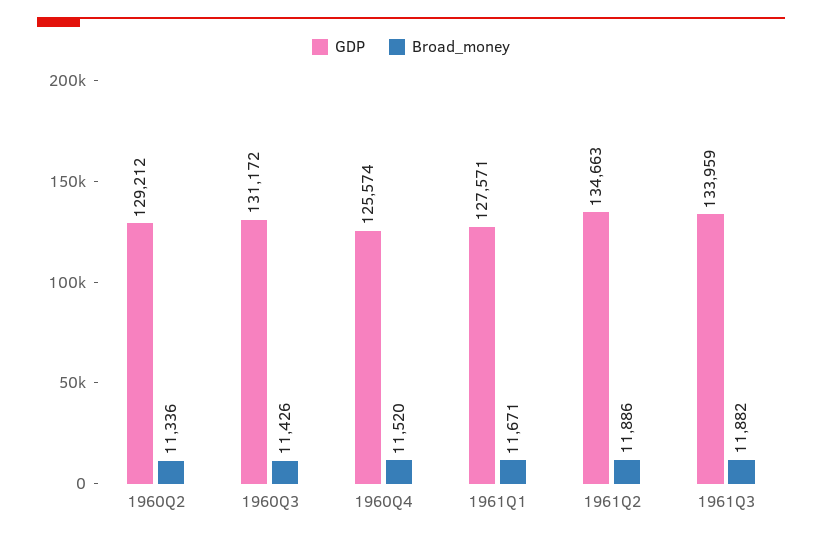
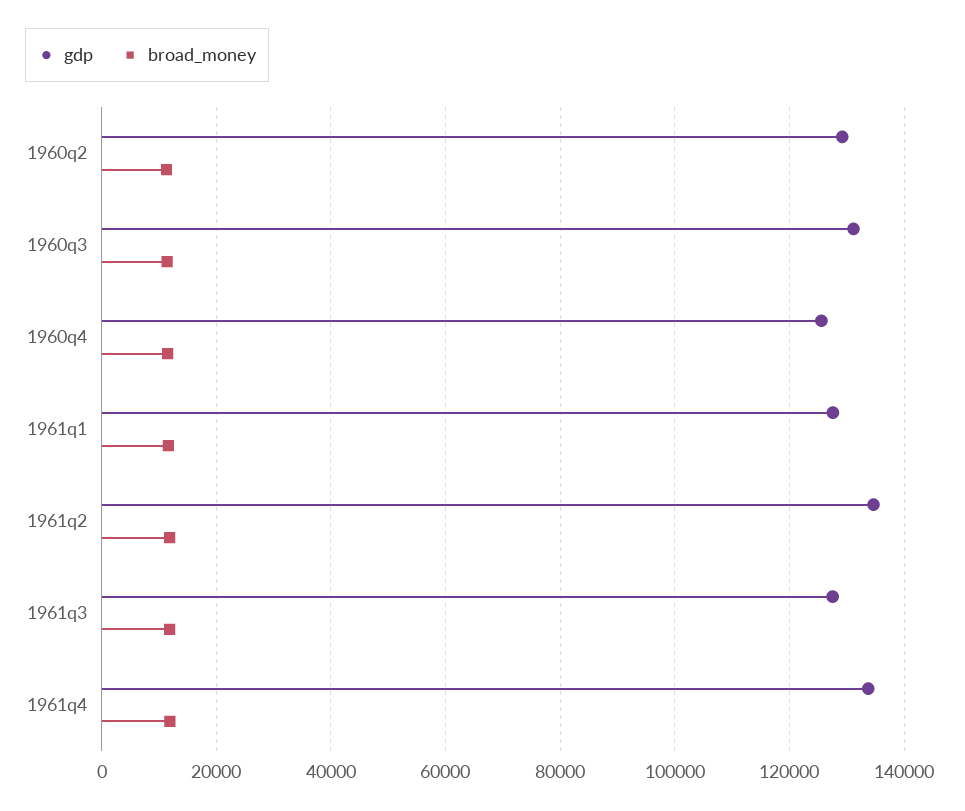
GDP, 1961Q3: 133959 -> 128000
GDP, 1961q4: none -> 134000
Broad_money, 1961q4: none -> 12000

